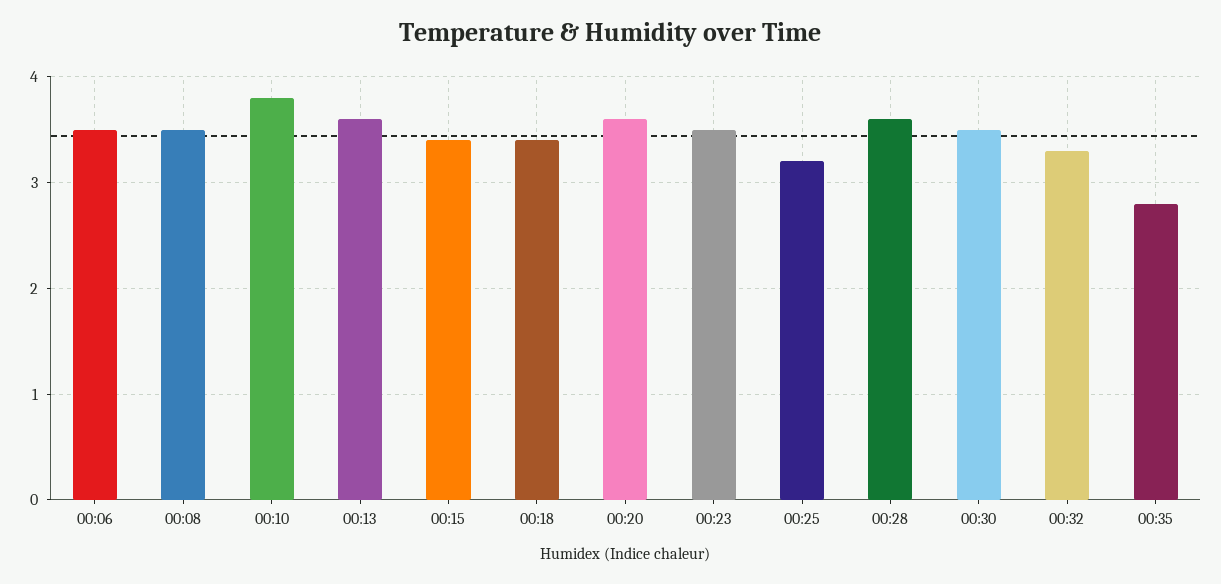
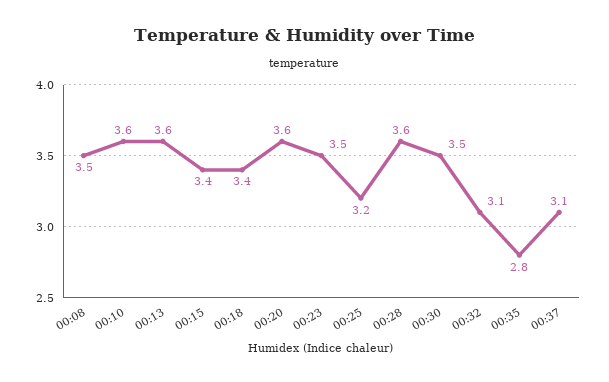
00:06: 3.5 -> none
00:10: 3.8 -> 3.6
00:32: 3.3 -> 3.1
00:37: none -> 3.1

